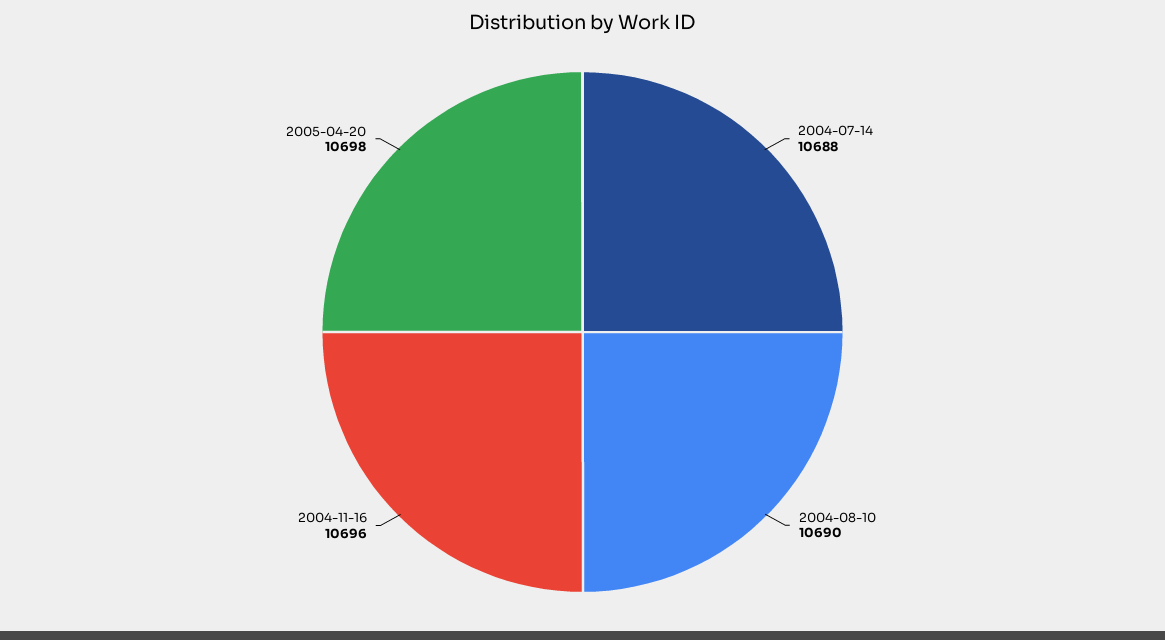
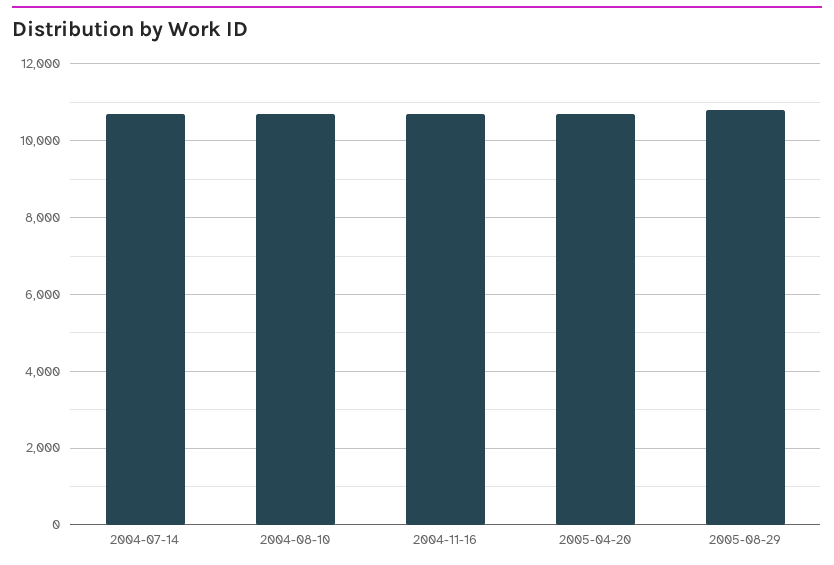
2005-08-29: none -> 10800

